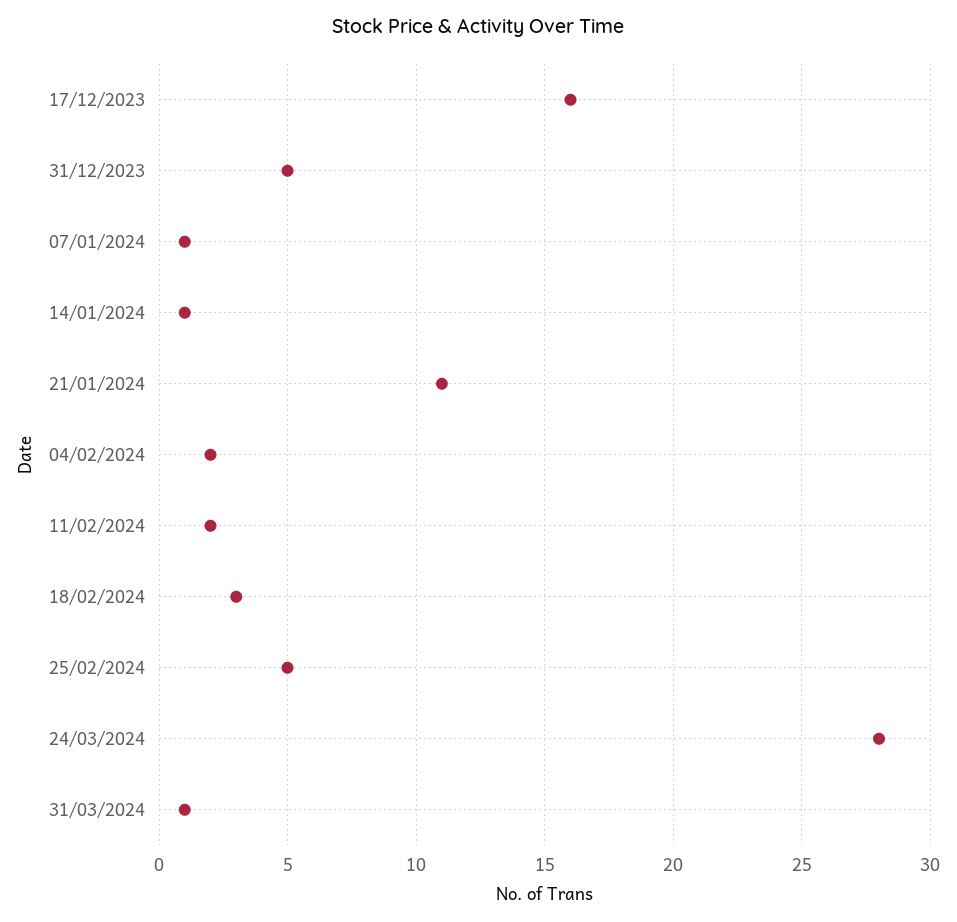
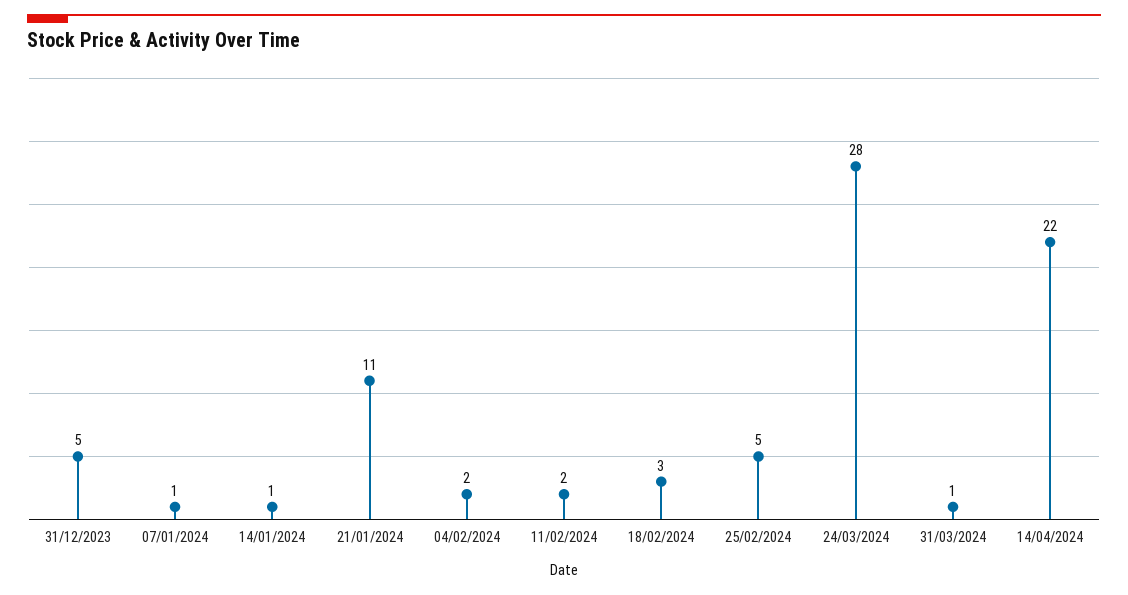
17/12/2023: 16 -> none
14/04/2024: none -> 22

